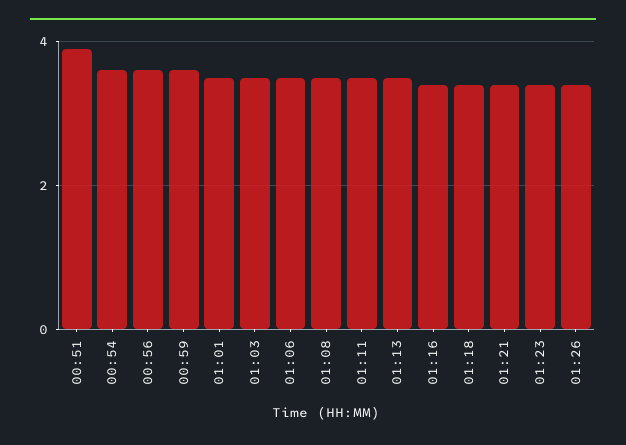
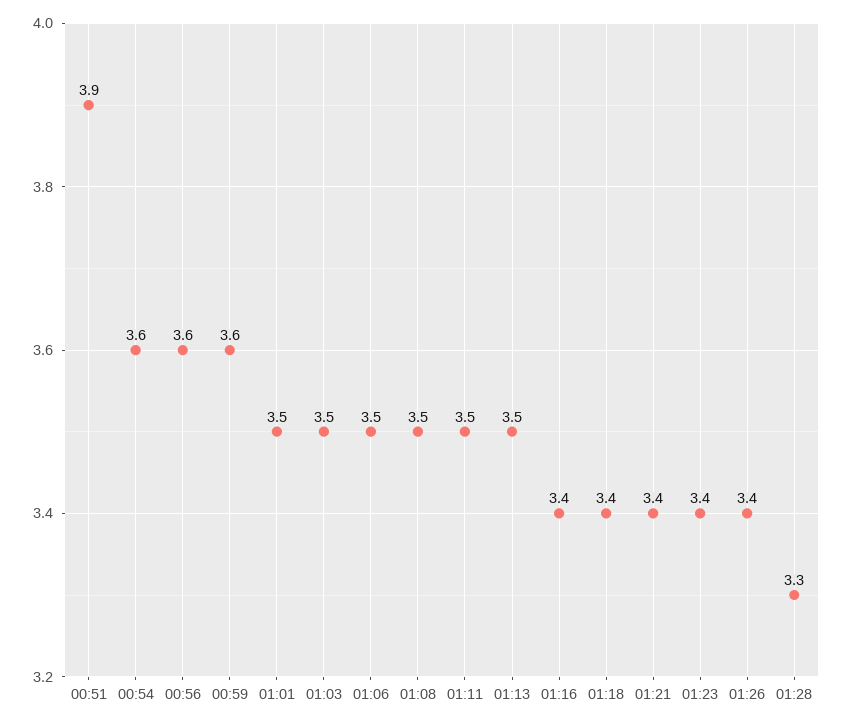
01:28: none -> 3.3

